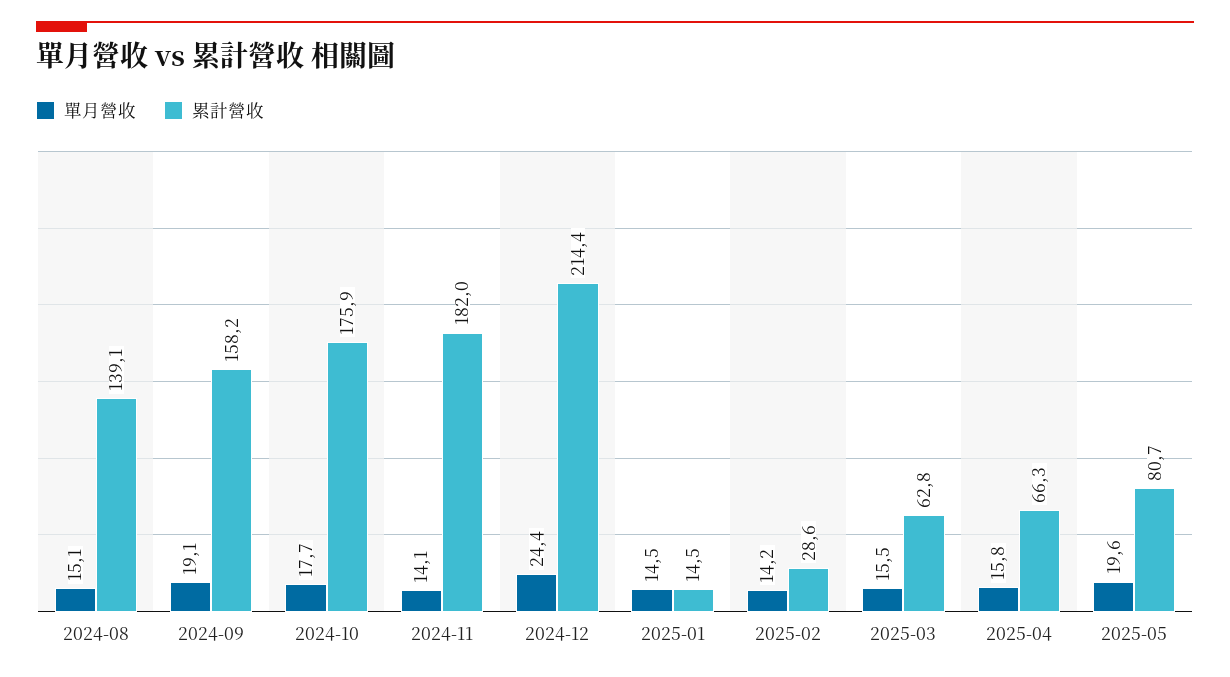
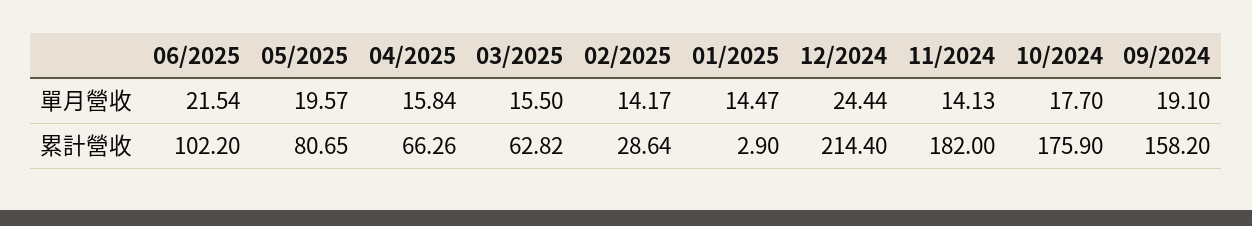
單月營收, 2024-08: 15.1 -> none
累計營收, 2024-08: 139.1 -> none
累計營收, 2025-01: 14.5 -> 2.9
單月營收, 06/2025: none -> 21.54
累計營收, 06/2025: none -> 102.2

